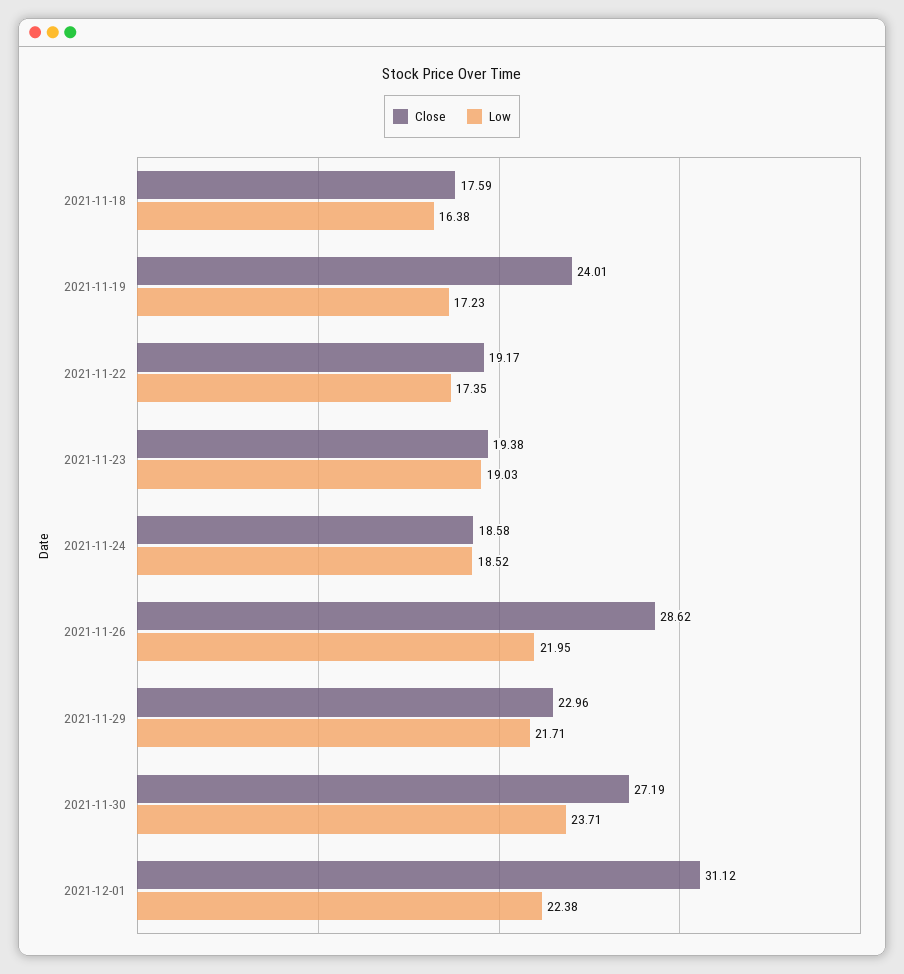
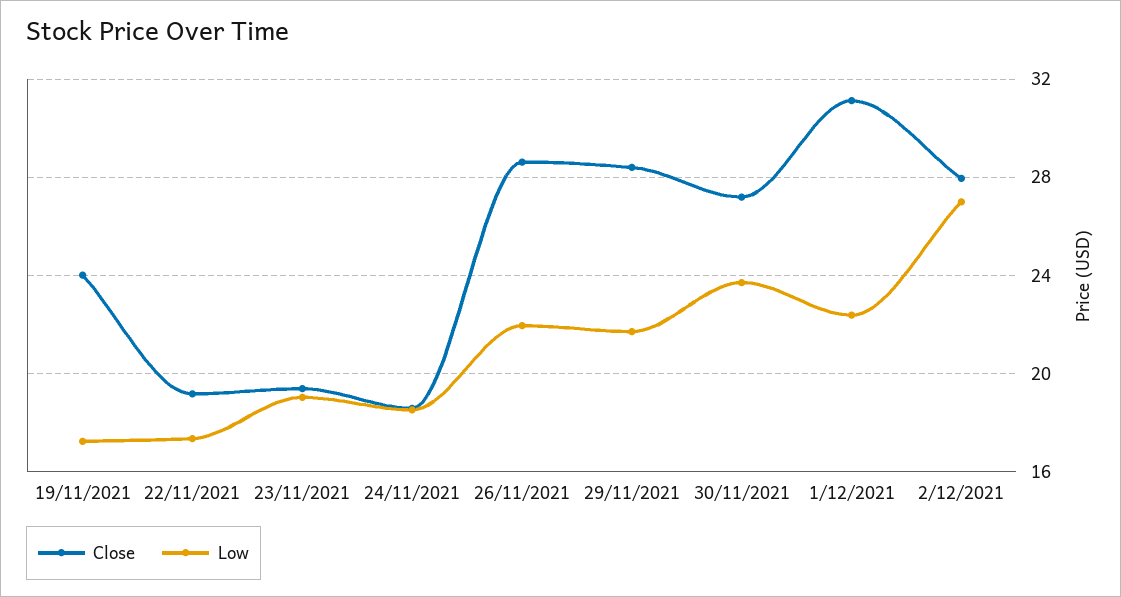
Close, 2021-11-18: 17.59 -> none
Low, 2021-11-18: 16.38 -> none
Close, 2021-11-29: 22.96 -> 28.5
Close, 2/12/2021: none -> 28
Low, 2/12/2021: none -> 27

